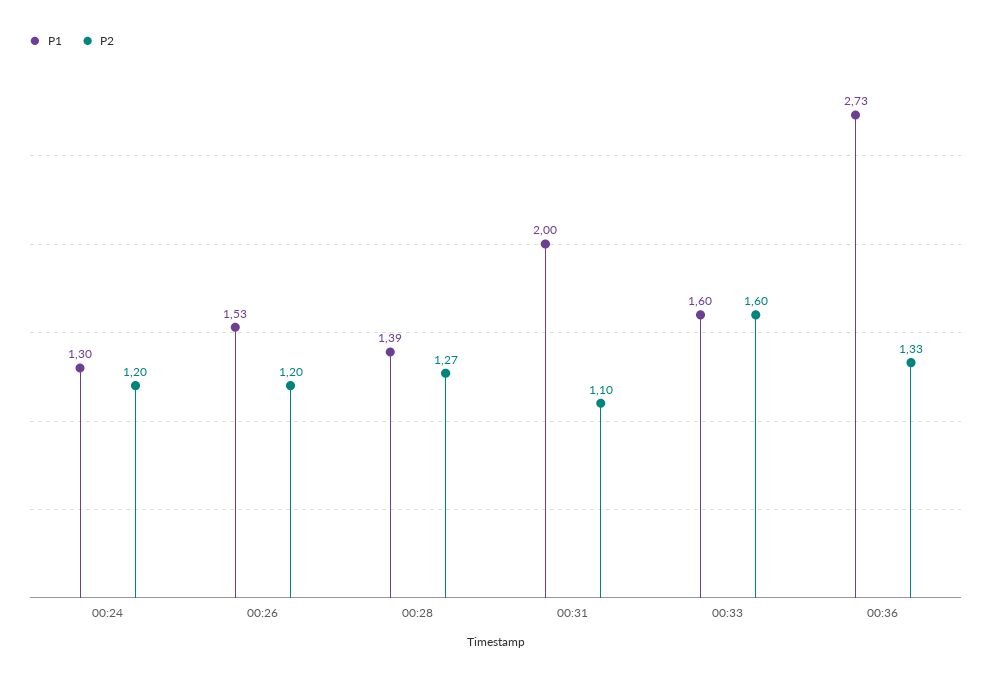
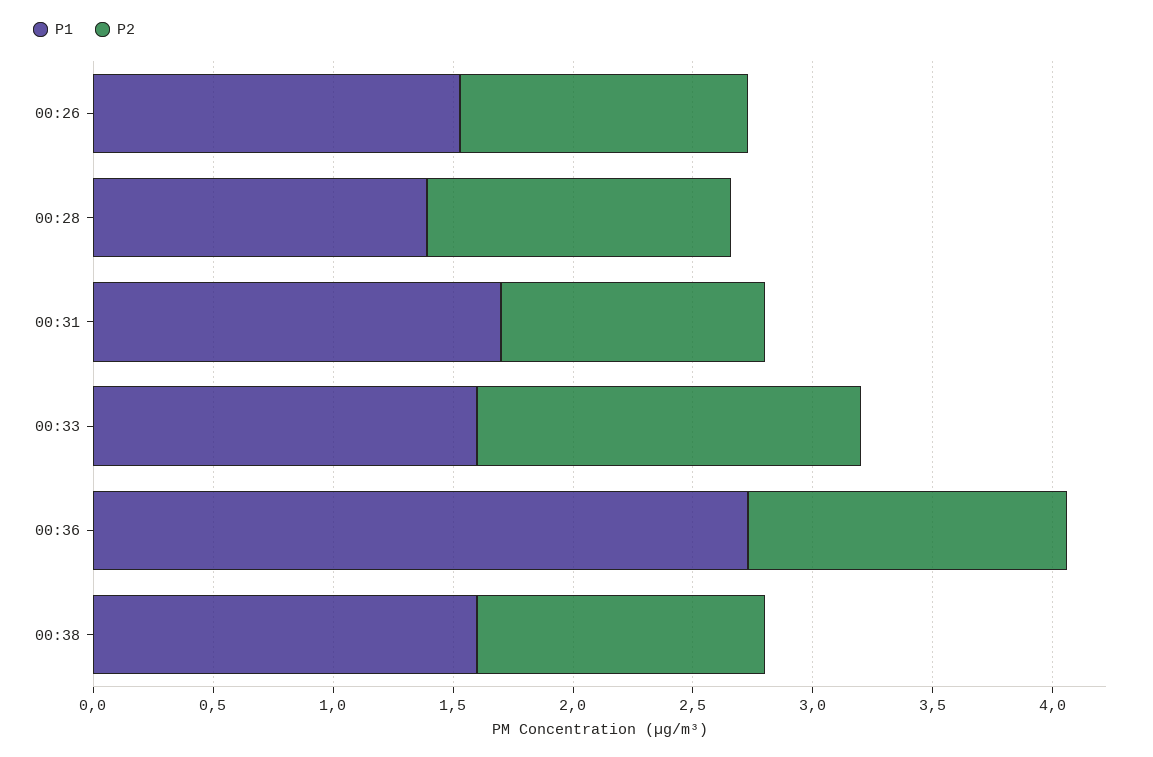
P1, 00:24: 1.3 -> none
P2, 00:24: 1.2 -> none
P1, 00:31: 2 -> 1.7
P1, 00:38: none -> 1.6
P2, 00:38: none -> 1.2

